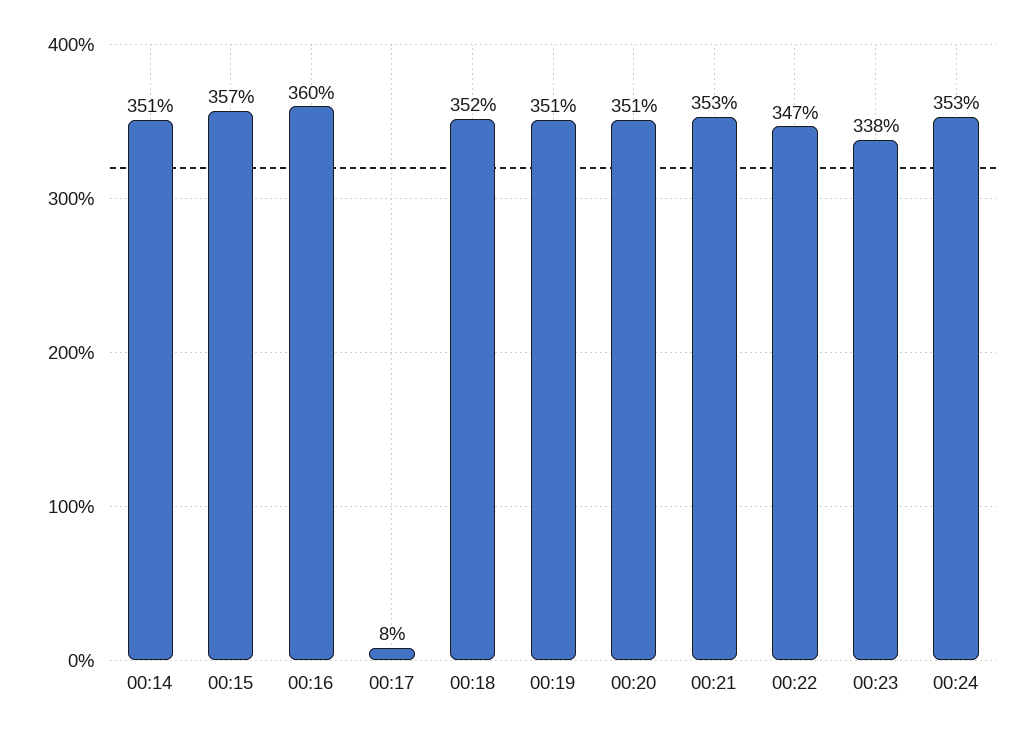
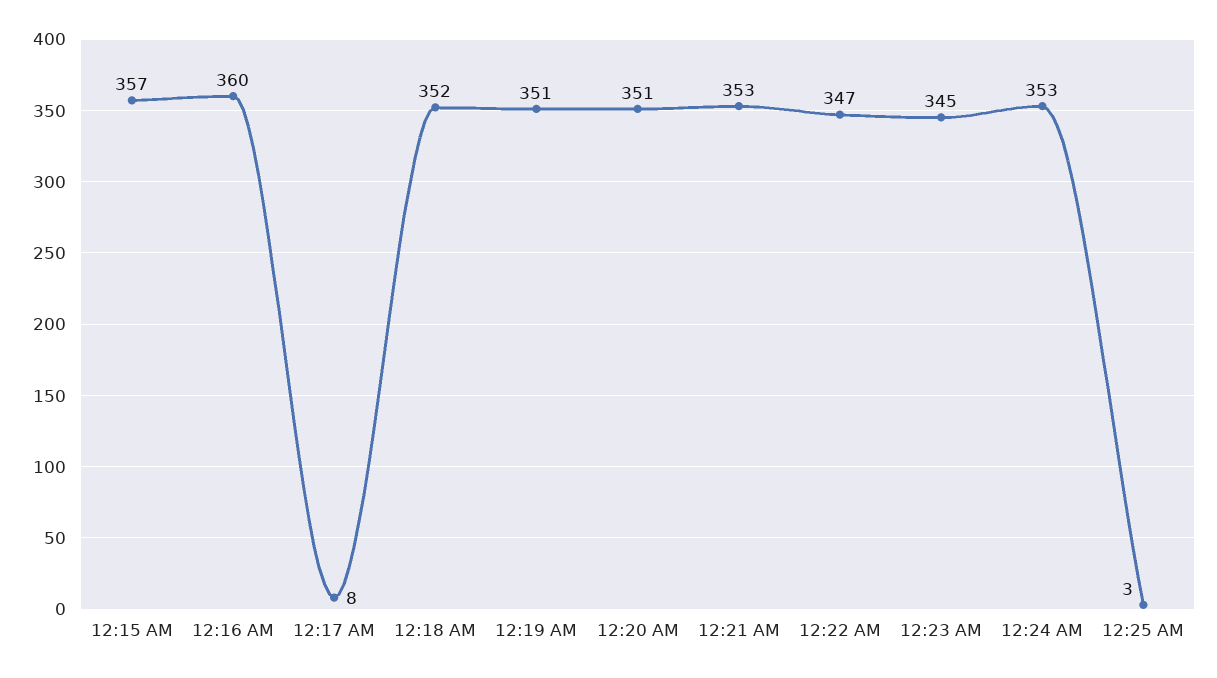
00:14: 351 -> none
00:23: 338 -> 345
12:25 AM: none -> 3

